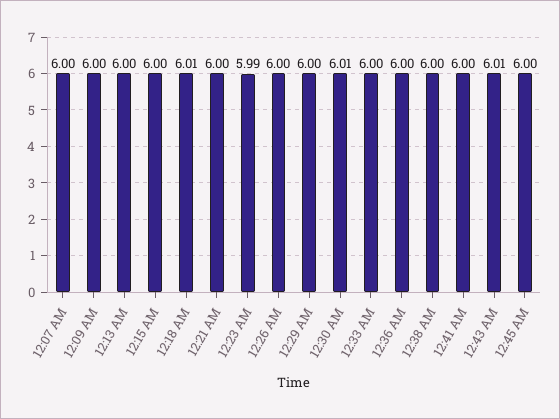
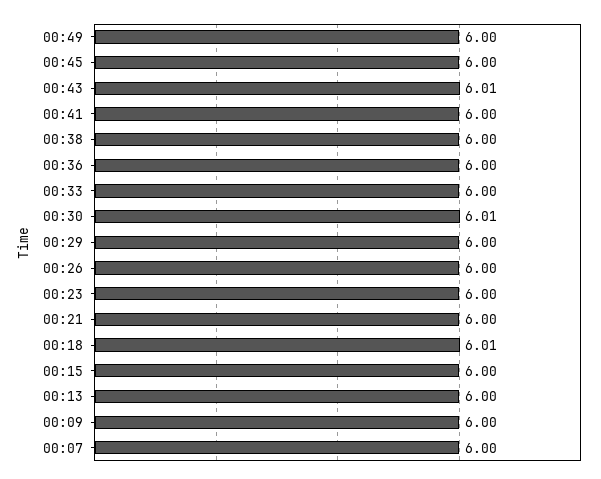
12:23 AM: 5.99 -> 6
00:49: none -> 6

